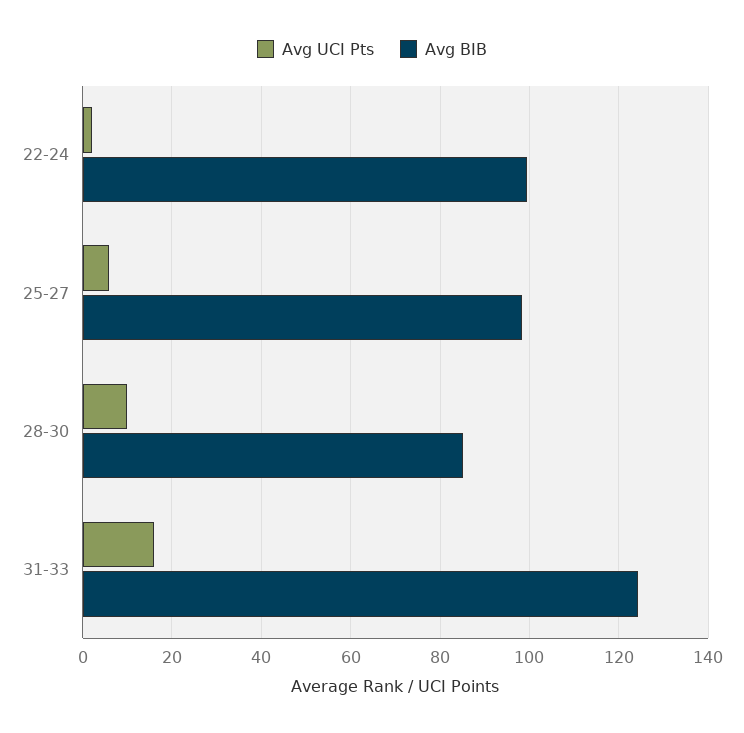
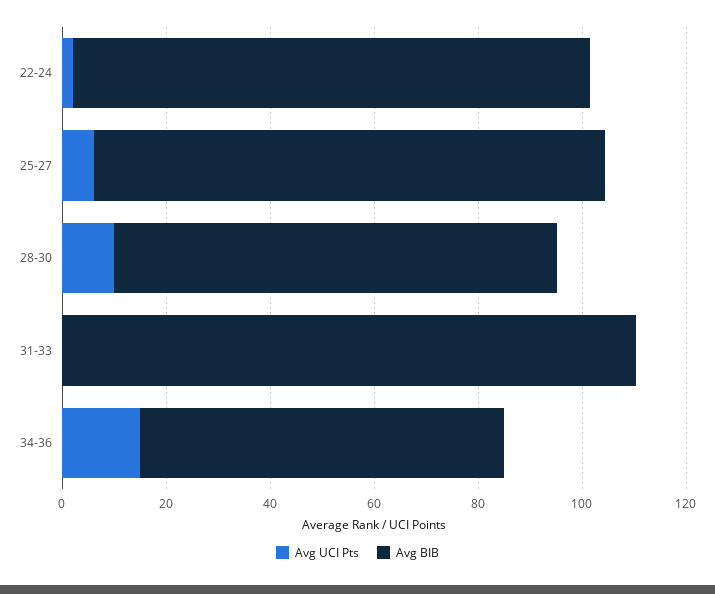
Avg UCI Pts, 31-33: 16 -> 0
Avg BIB, 31-33: 124 -> 110
Avg UCI Pts, 34-36: none -> 15
Avg BIB, 34-36: none -> 70

